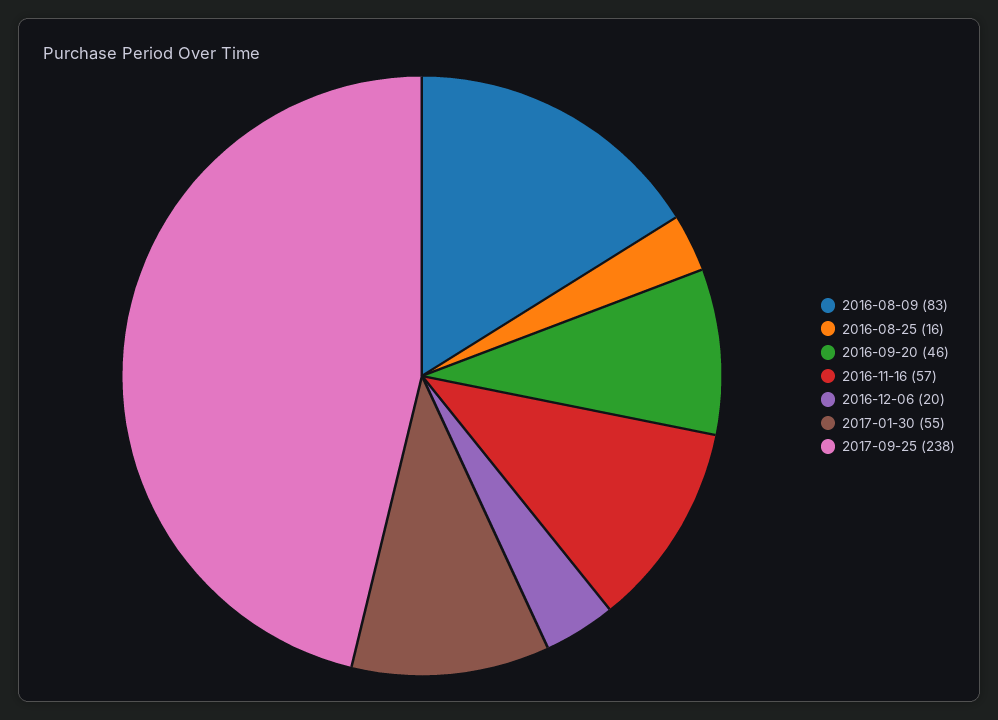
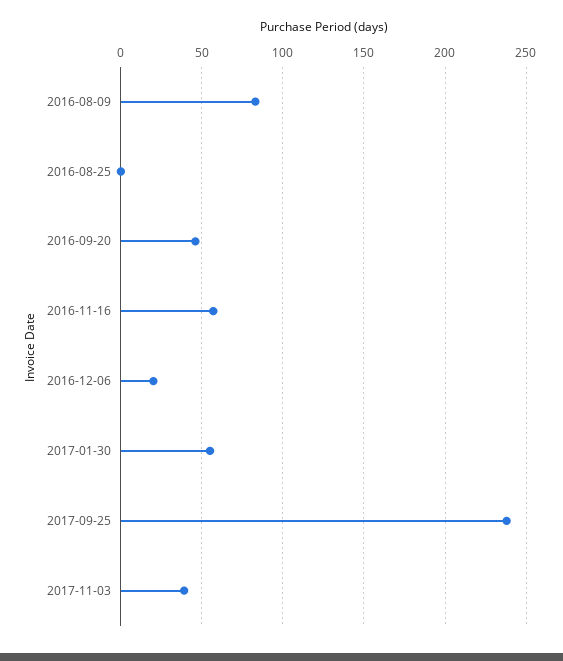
2016-08-25: 16 -> 0
2017-11-03: none -> 40

